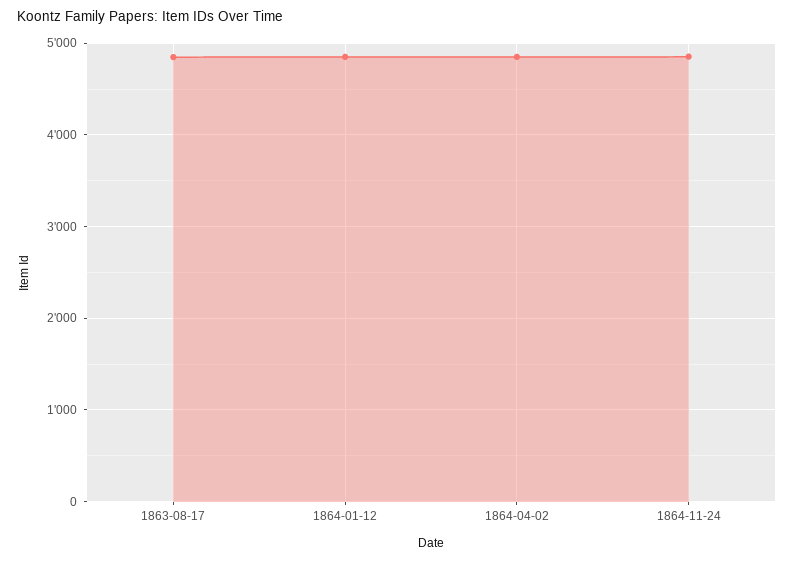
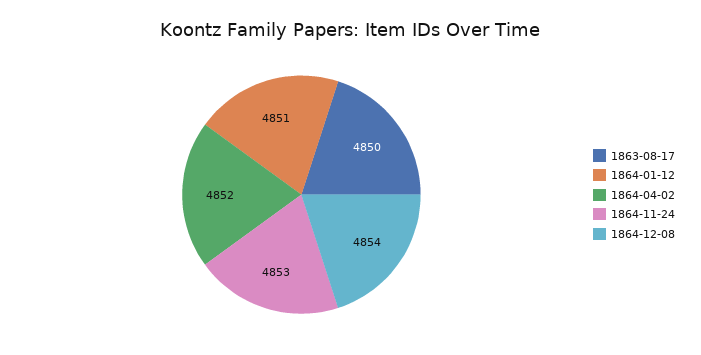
1864-12-08: none -> 4854

